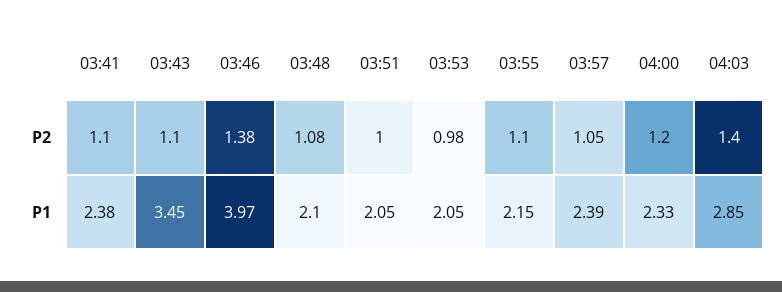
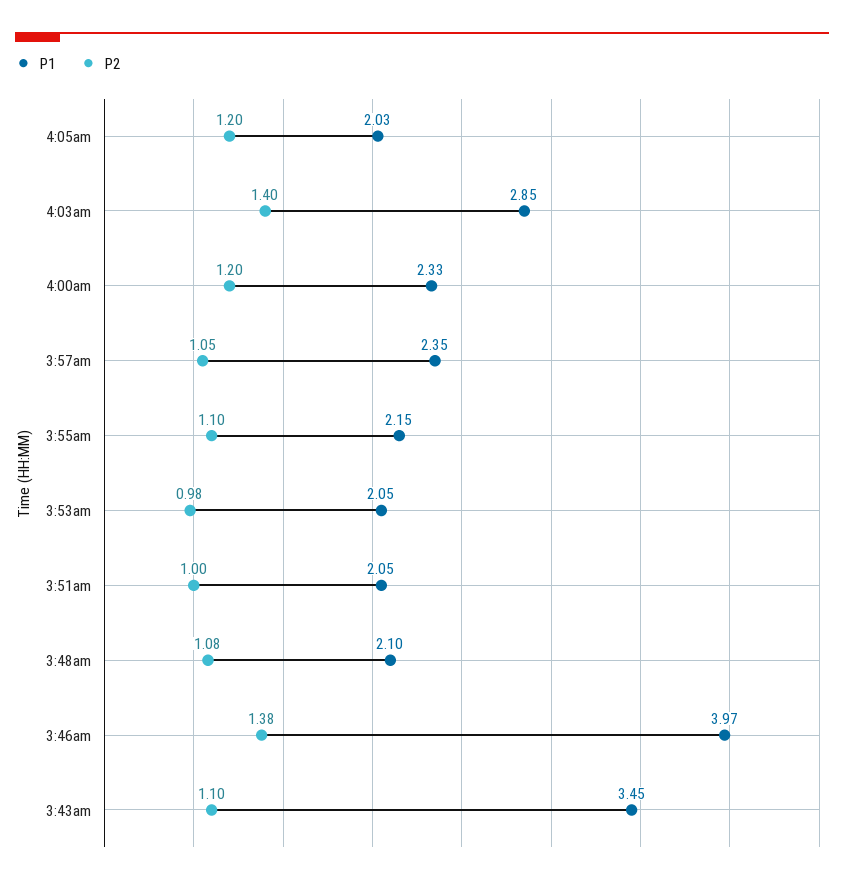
P2, 03:41: 1.1 -> none
P1, 03:41: 2.38 -> none
P1, 03:57: 2.39 -> 2.35
P1, 4:05am: none -> 2.03
P2, 4:05am: none -> 1.2

